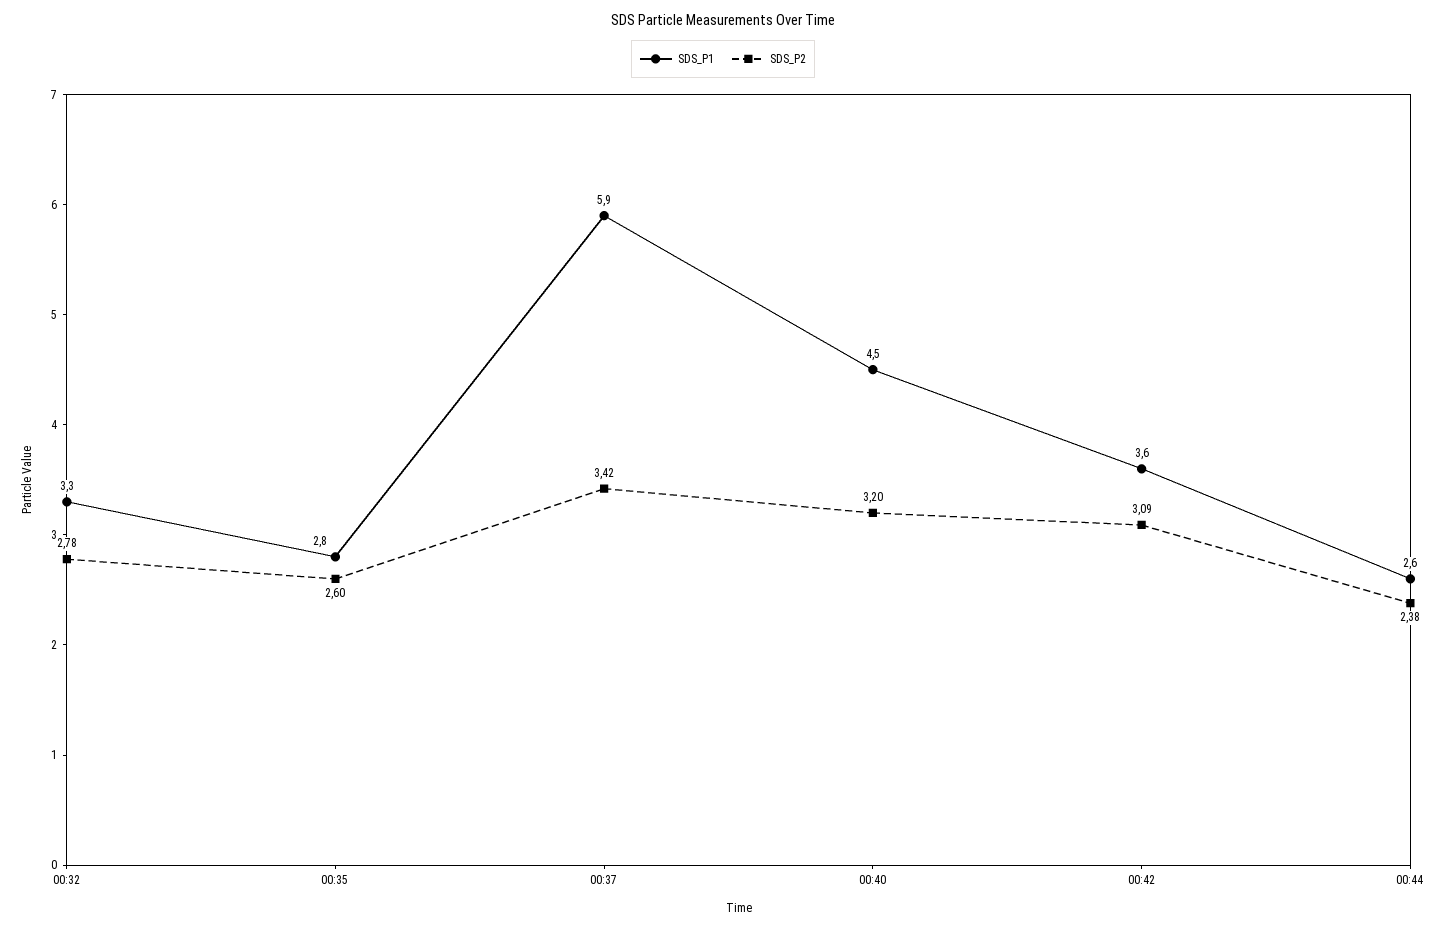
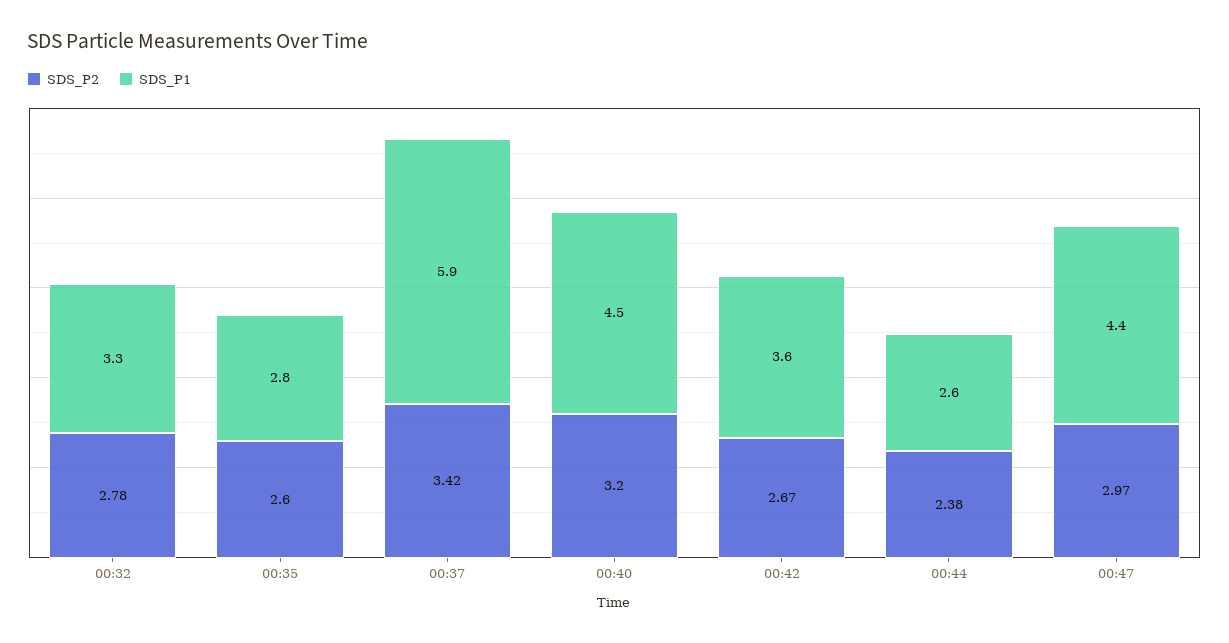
SDS_P2, 00:42: 3.09 -> 2.67
SDS_P2, 00:47: none -> 2.97
SDS_P1, 00:47: none -> 4.4

